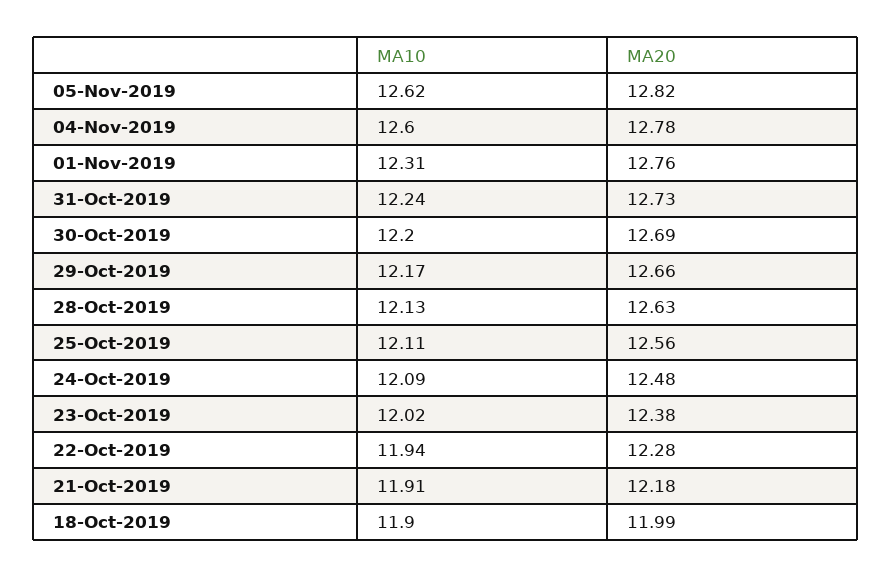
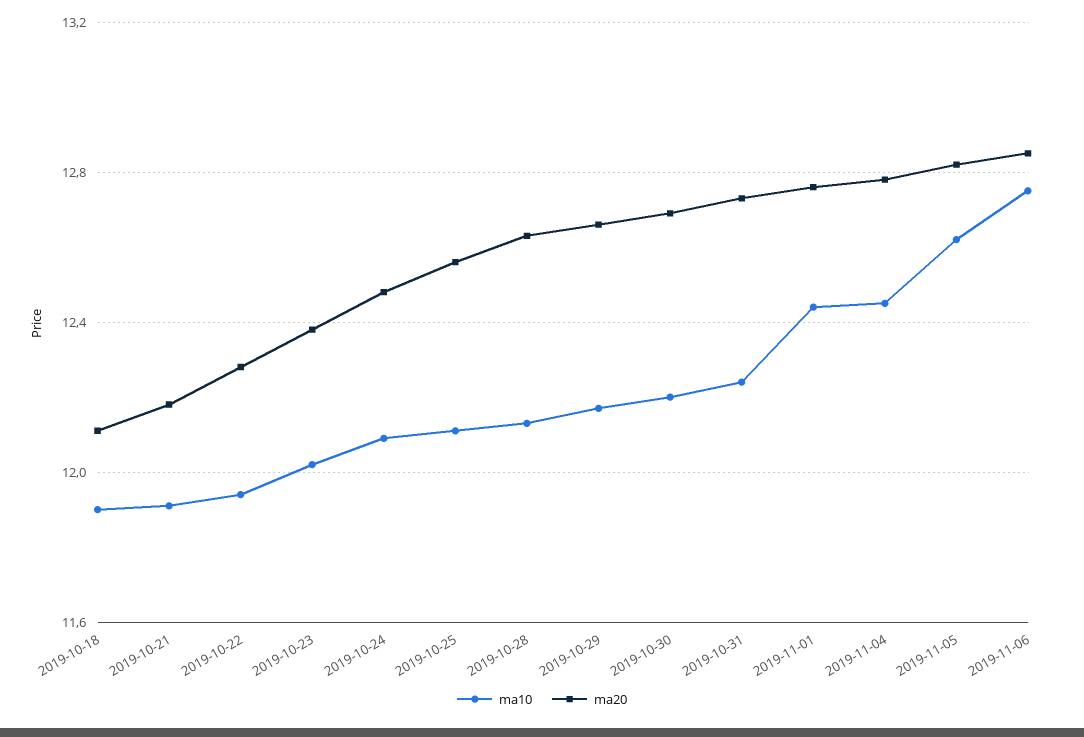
MA10, 04-Nov-2019: 12.6 -> 12.45
MA10, 01-Nov-2019: 12.31 -> 12.45
MA20, 18-Oct-2019: 11.99 -> 12.1
MA10, 2019-11-06: none -> 12.75
MA20, 2019-11-06: none -> 12.85

